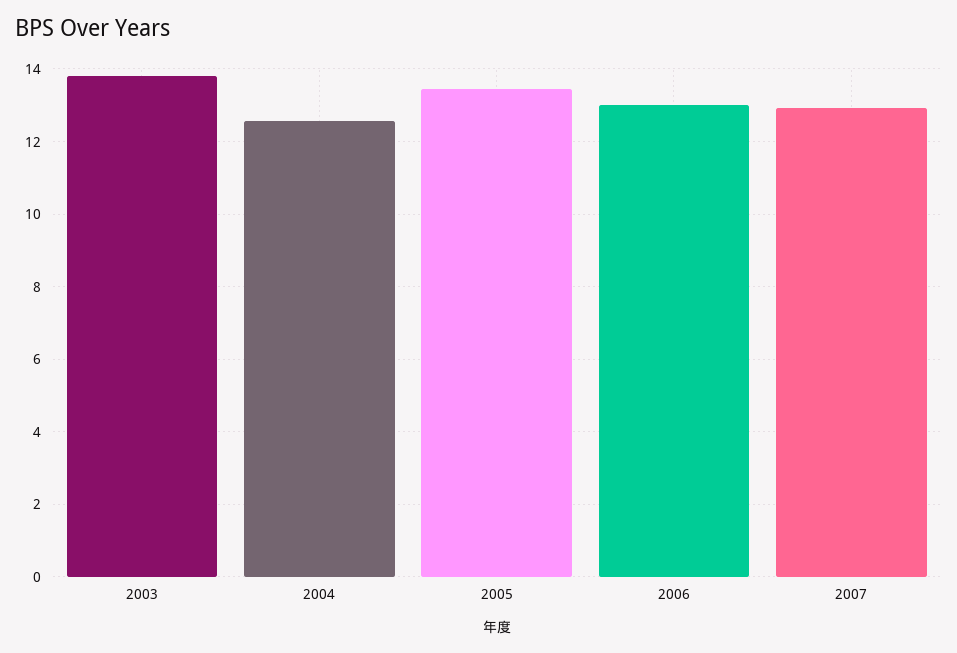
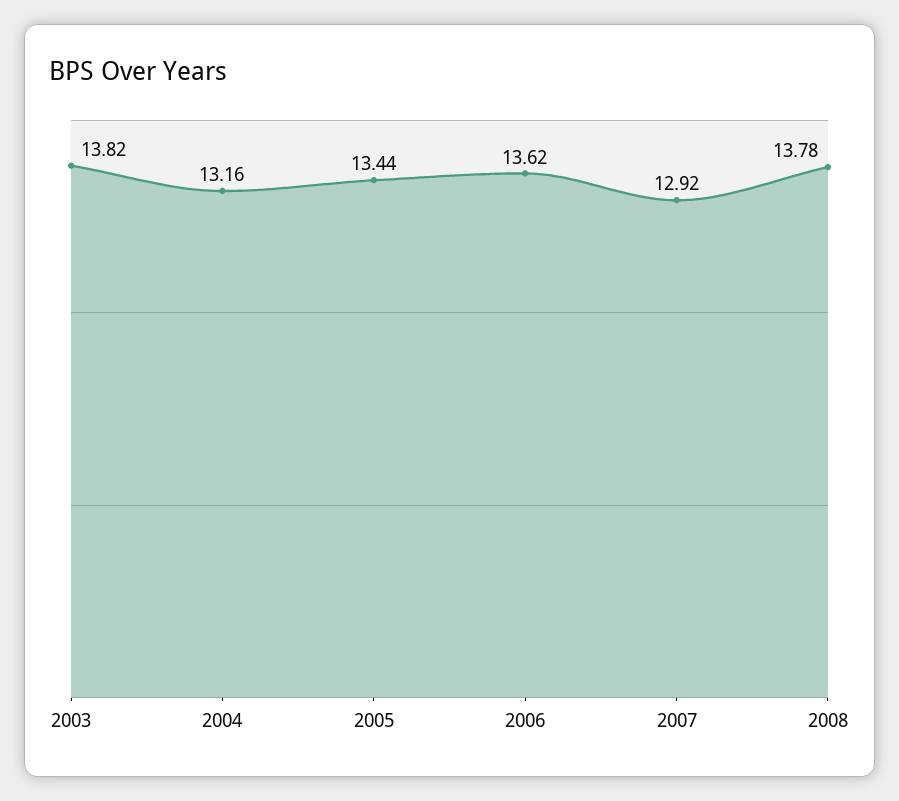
2004: 12.6 -> 13.16
2006: 13 -> 13.62
2008: none -> 13.78

